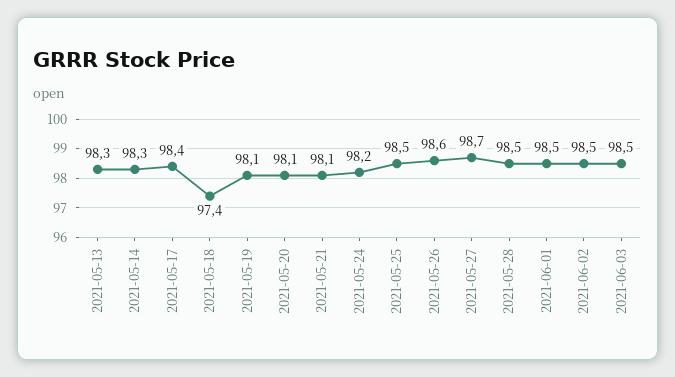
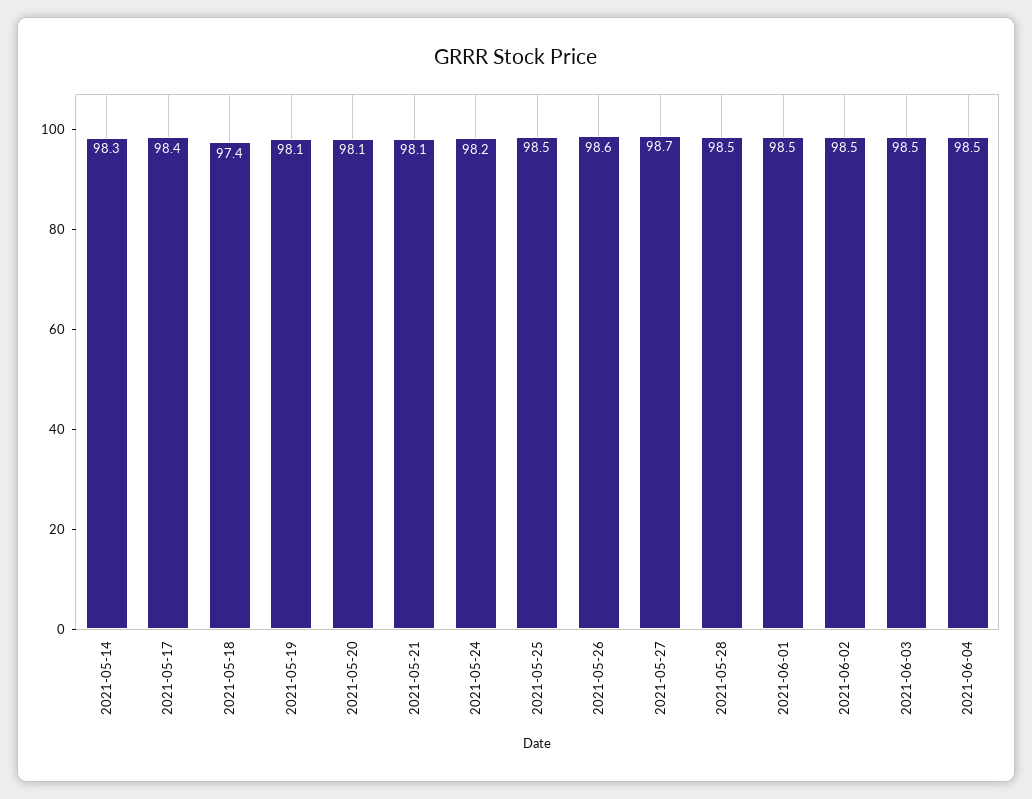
2021-05-13: 98.3 -> none
2021-06-04: none -> 98.5

